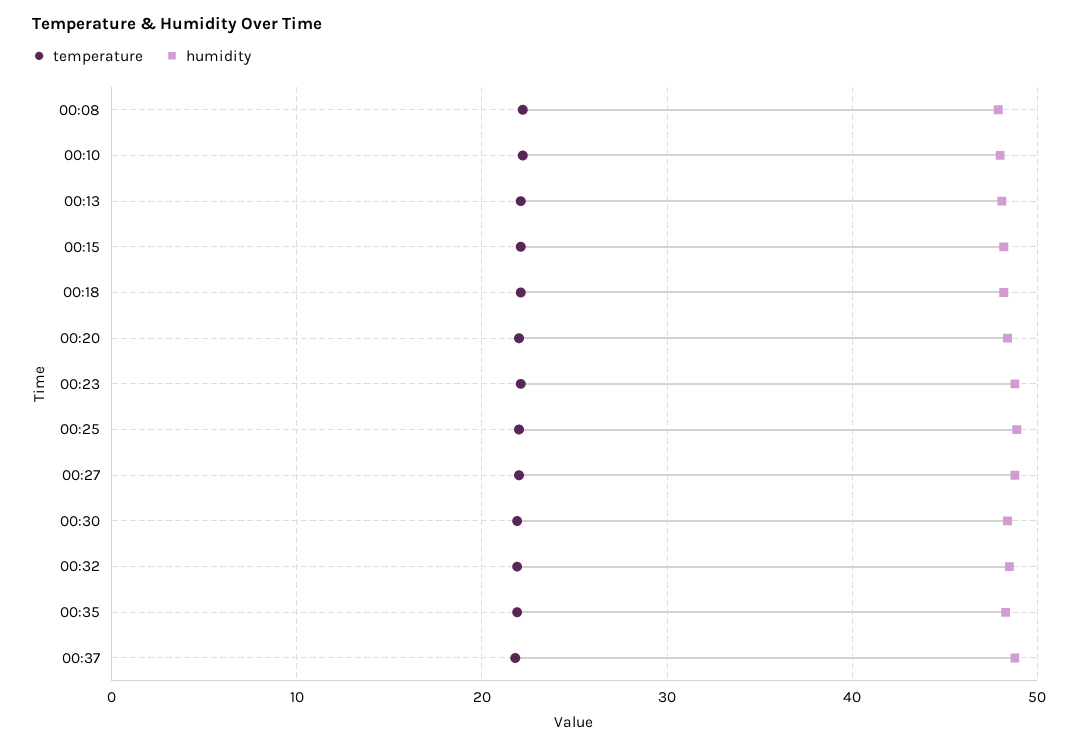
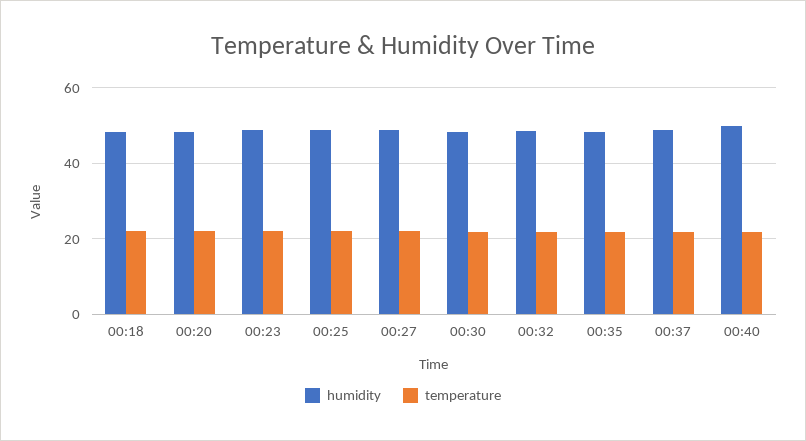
temperature, 00:08: 22 -> none
humidity, 00:08: 48 -> none
temperature, 00:10: 22 -> none
humidity, 00:10: 48 -> none
temperature, 00:13: 22 -> none
humidity, 00:13: 48 -> none
temperature, 00:15: 22 -> none
humidity, 00:15: 48 -> none
humidity, 00:40: none -> 50
temperature, 00:40: none -> 22

